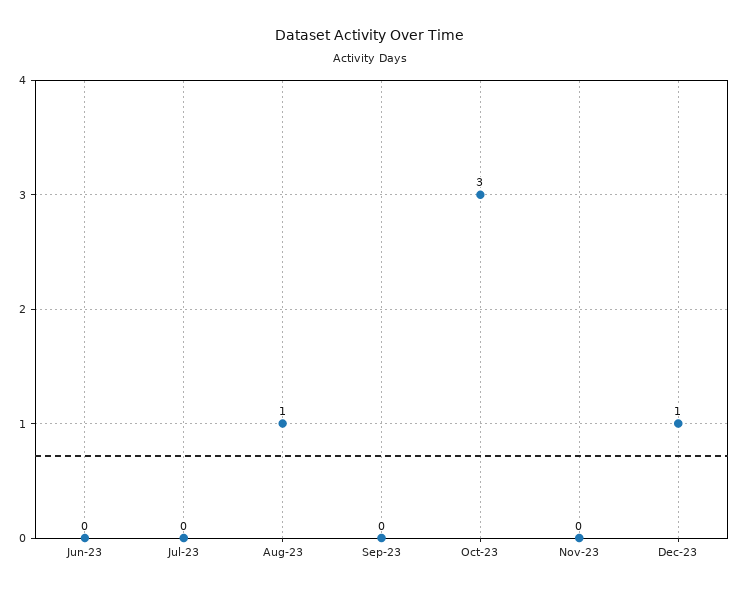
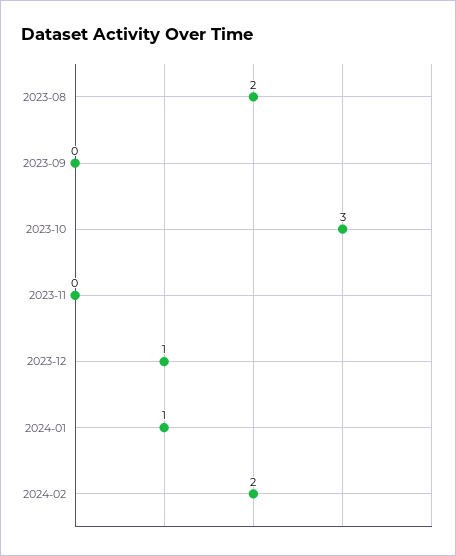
Jun-23: 0 -> none
Jul-23: 0 -> none
Aug-23: 1 -> 2
2024-01: none -> 1
2024-02: none -> 2

